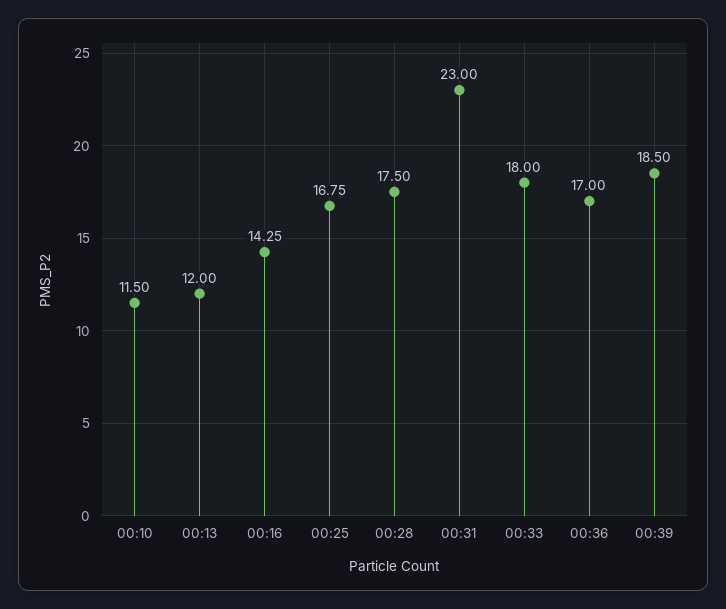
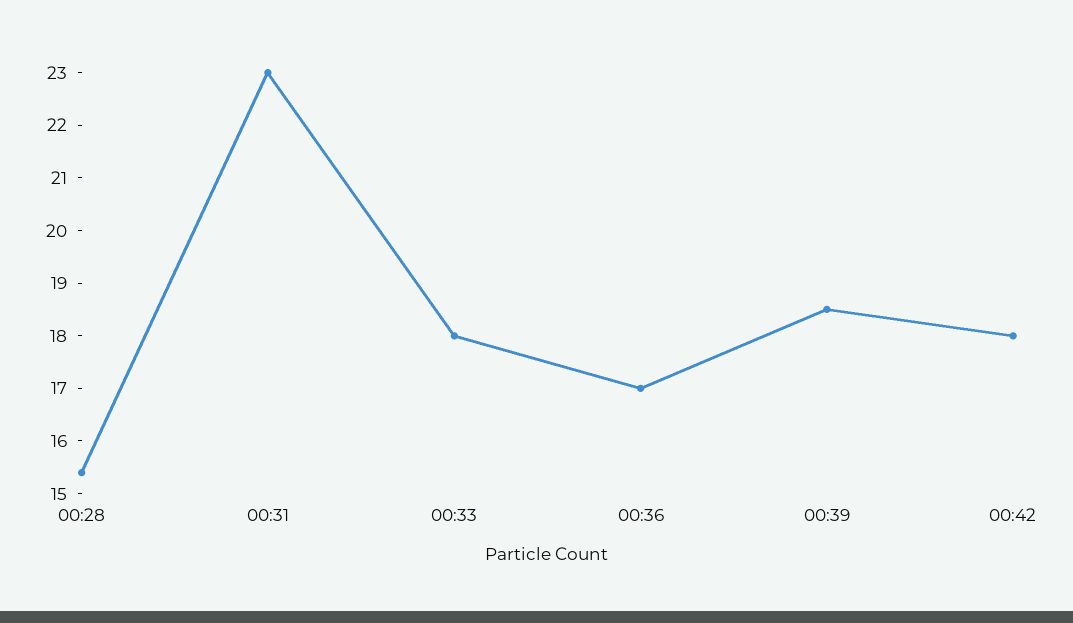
00:10: 11.5 -> none
00:13: 12 -> none
00:16: 14.25 -> none
00:25: 16.75 -> none
00:28: 17.5 -> 15.5
00:42: none -> 18

